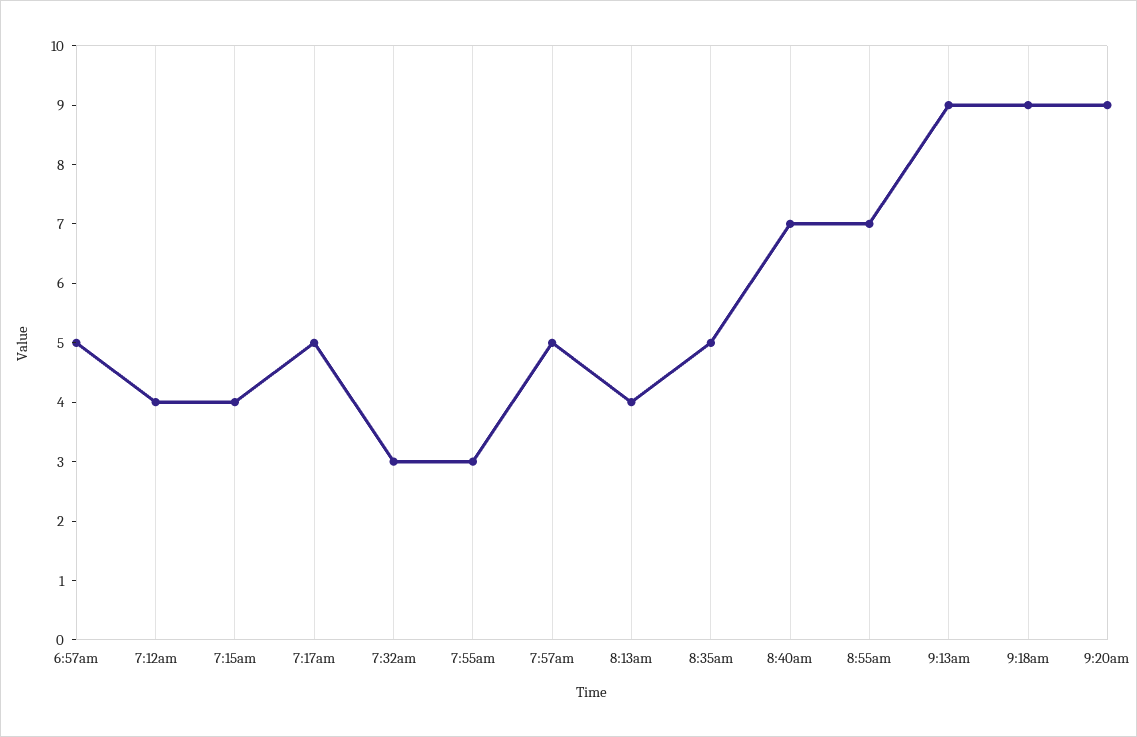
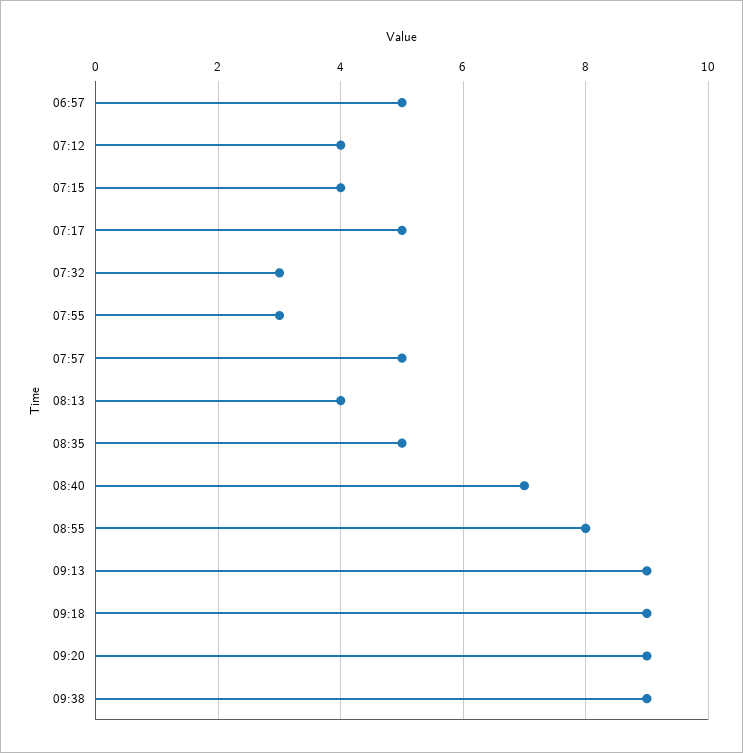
8:55am: 7 -> 8
09:38: none -> 9

